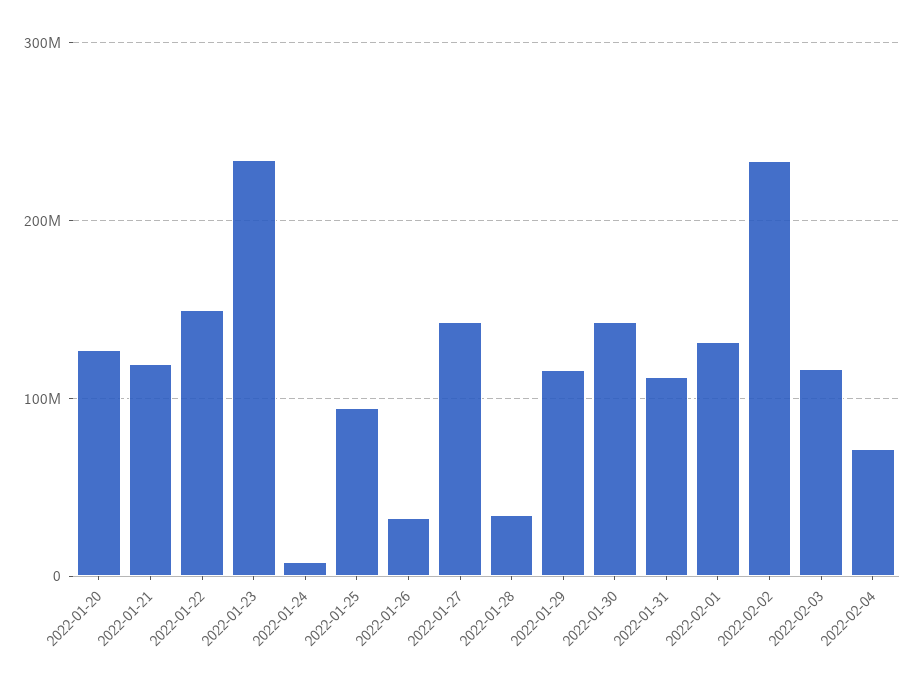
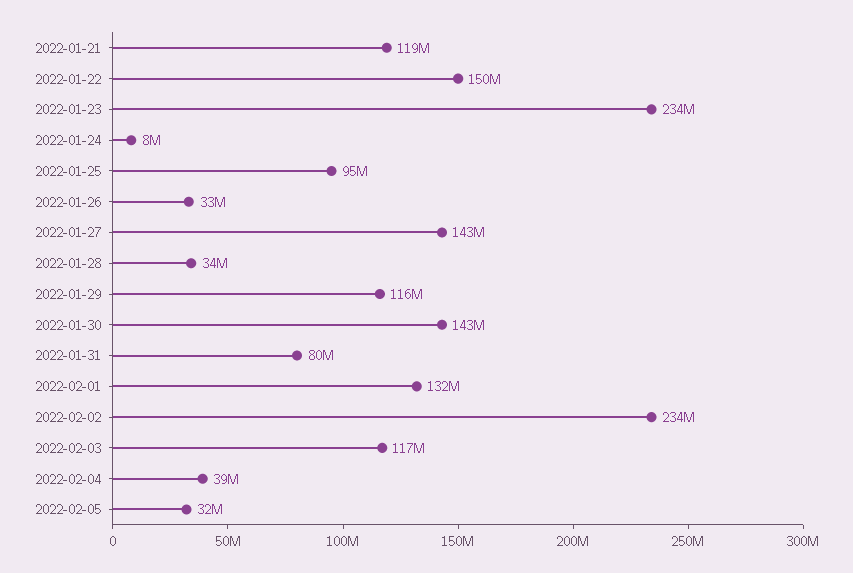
2022-01-20: 130000000 -> none
2022-01-31: 110000000 -> 80000000
2022-02-04: 70000000 -> 39000000
2022-02-05: none -> 32000000

